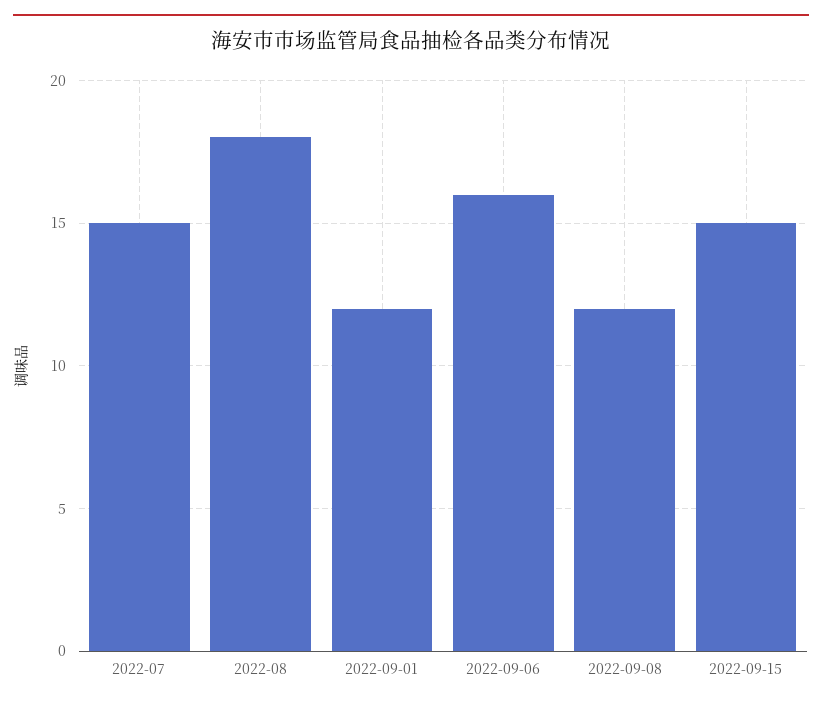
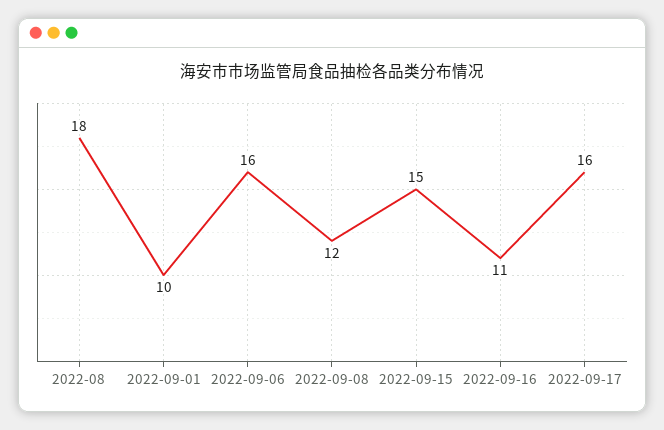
2022-07: 15 -> none
2022-09-01: 12 -> 10
2022-09-16: none -> 11
2022-09-17: none -> 16

